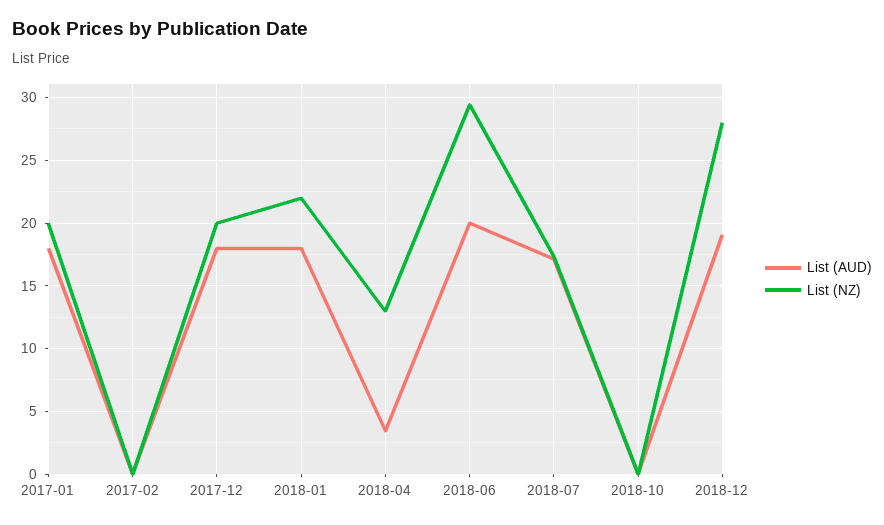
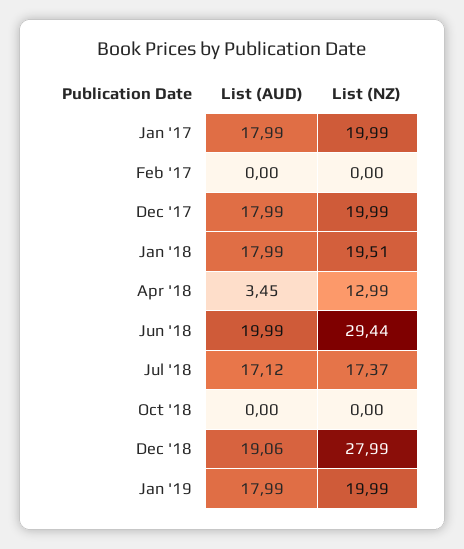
List (NZ), 2018-01: 22 -> 19.51
List (AUD), Jan '19: none -> 17.99
List (NZ), Jan '19: none -> 19.99

